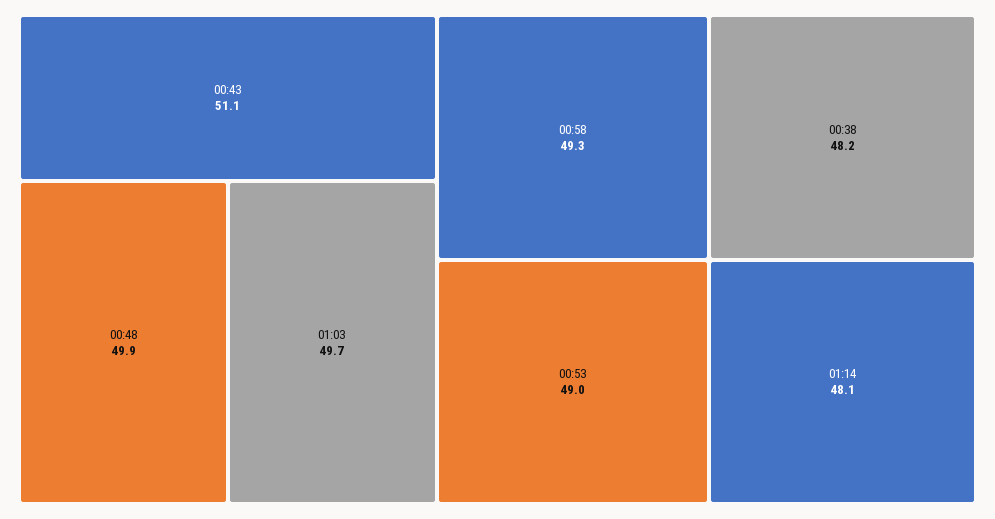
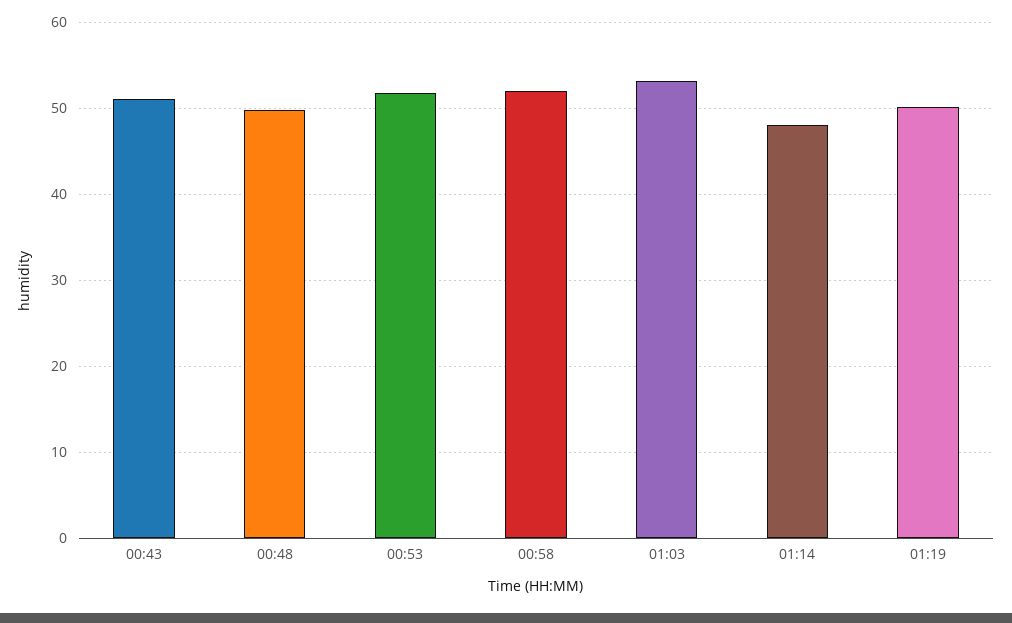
01:03: 49.7 -> 53
00:58: 49.3 -> 52
00:53: 49 -> 52
00:38: 48.2 -> none
01:19: none -> 50

